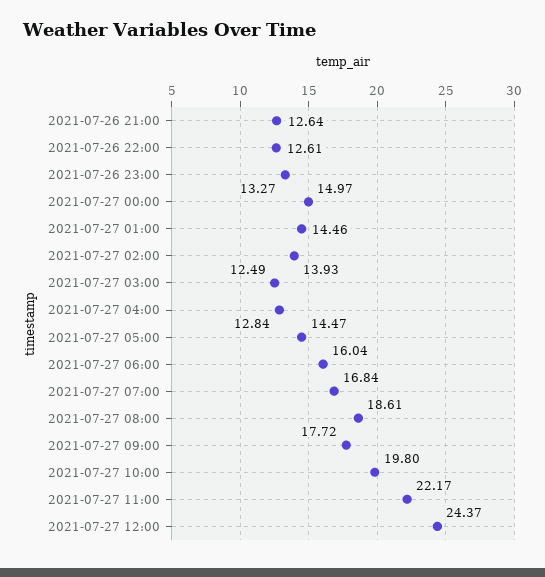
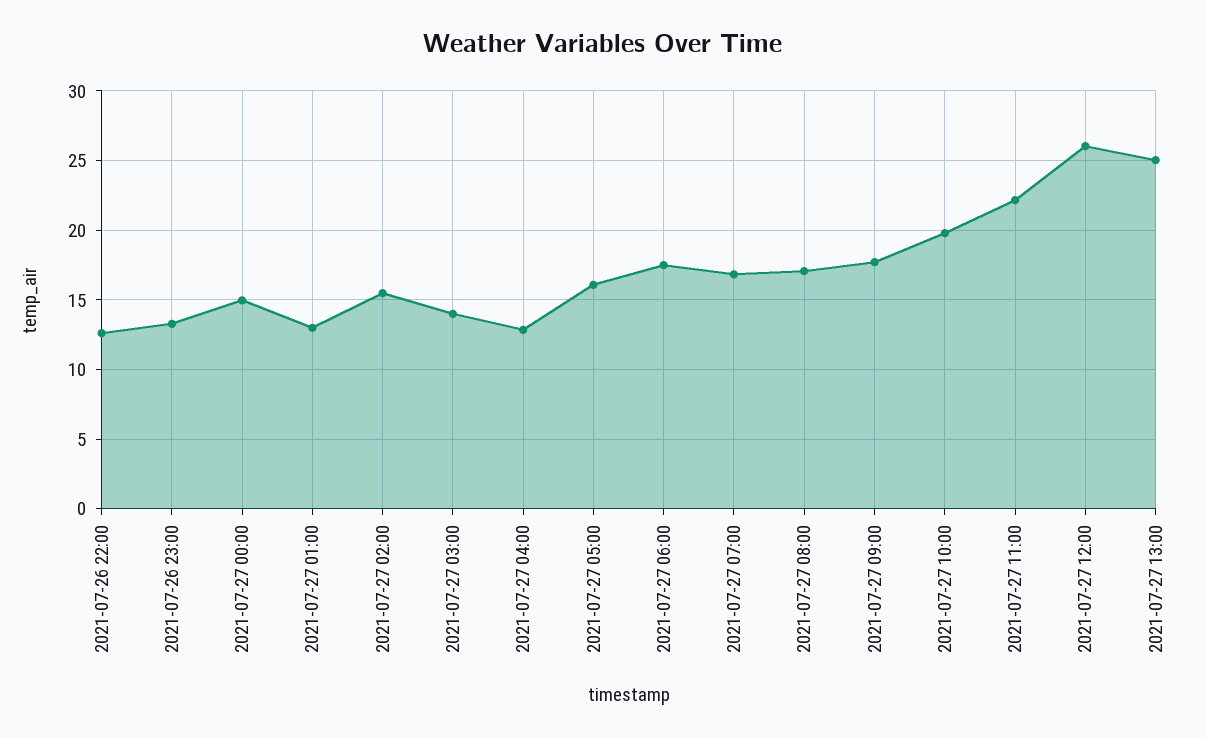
2021-07-26 21:00: 12.64 -> none
2021-07-27 01:00: 14.46 -> 13
2021-07-27 02:00: 13.93 -> 15.5
2021-07-27 03:00: 12.49 -> 14
2021-07-27 05:00: 14.47 -> 16
2021-07-27 06:00: 16.04 -> 17.5
2021-07-27 08:00: 18.61 -> 17
2021-07-27 12:00: 24.37 -> 26
2021-07-27 13:00: none -> 25

